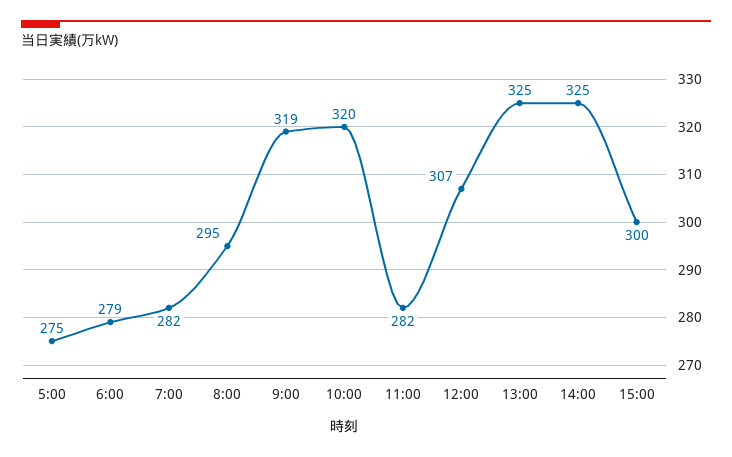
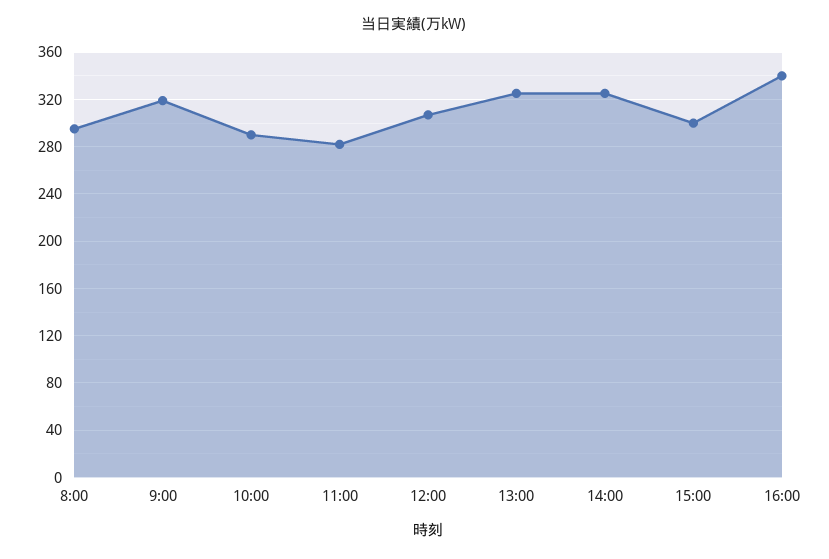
5:00: 275 -> none
6:00: 279 -> none
7:00: 282 -> none
10:00: 320 -> 290
16:00: none -> 340

